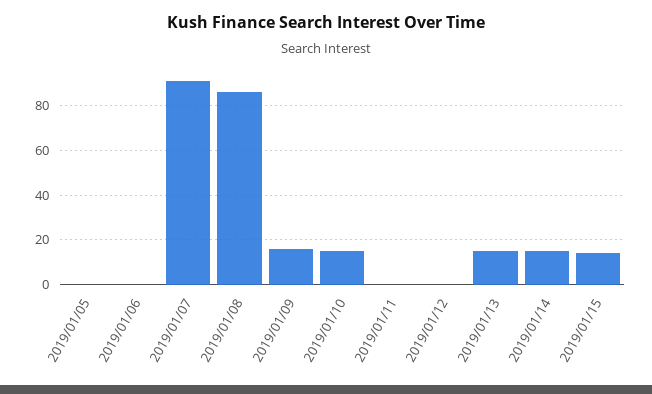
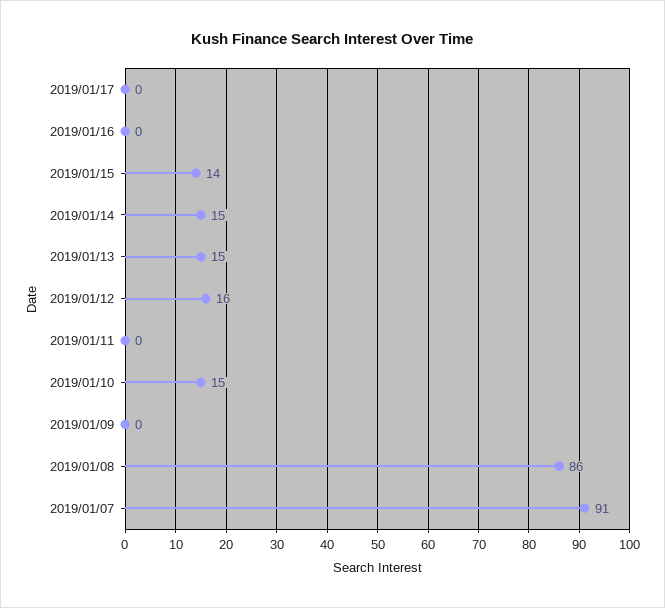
2019/01/05: 0 -> none
2019/01/06: 0 -> none
2019/01/09: 15 -> 0
2019/01/12: 0 -> 16
2019/01/17: none -> 0
2019/01/16: none -> 0

